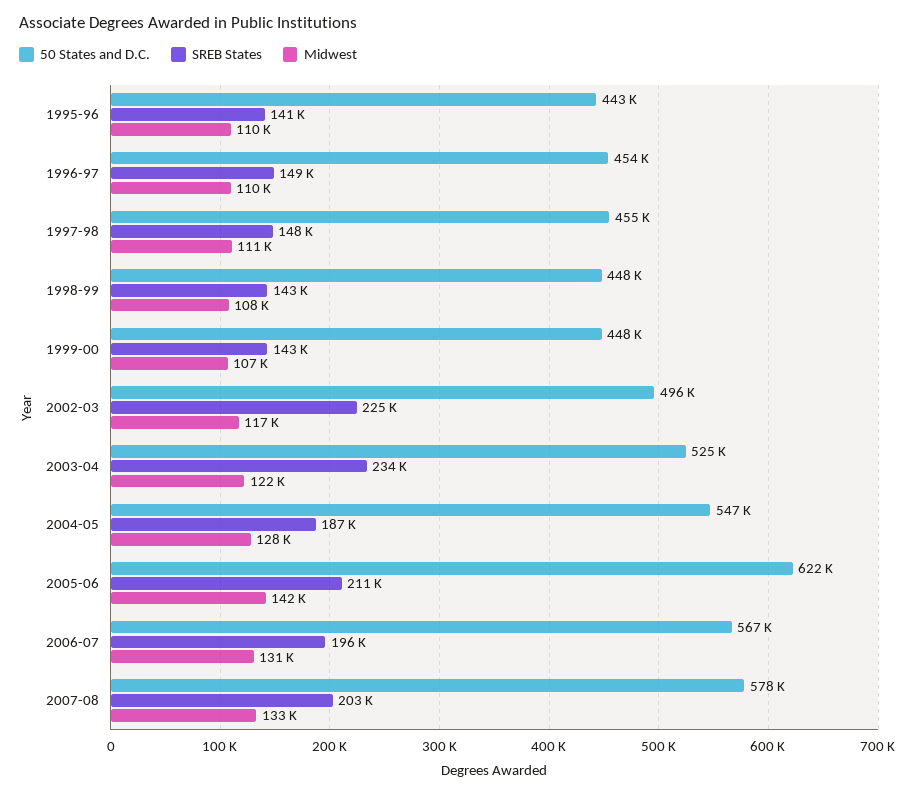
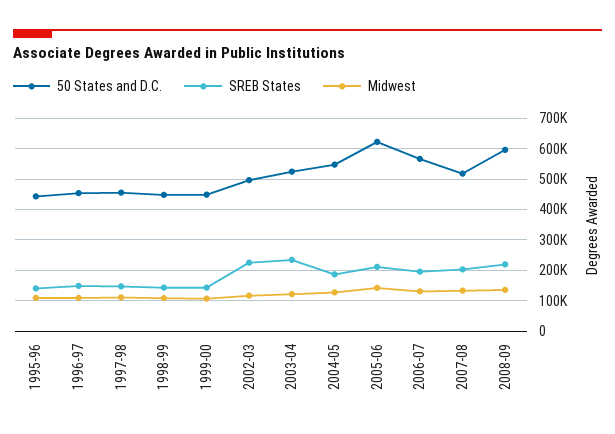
50 States and D.C., 2007-08: 578000 -> 520000
50 States and D.C., 2008-09: none -> 600000
SREB States, 2008-09: none -> 220000
Midwest, 2008-09: none -> 140000

